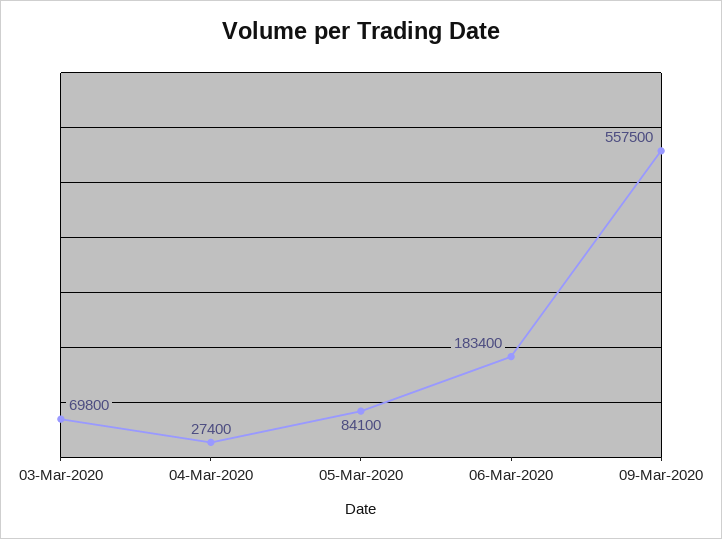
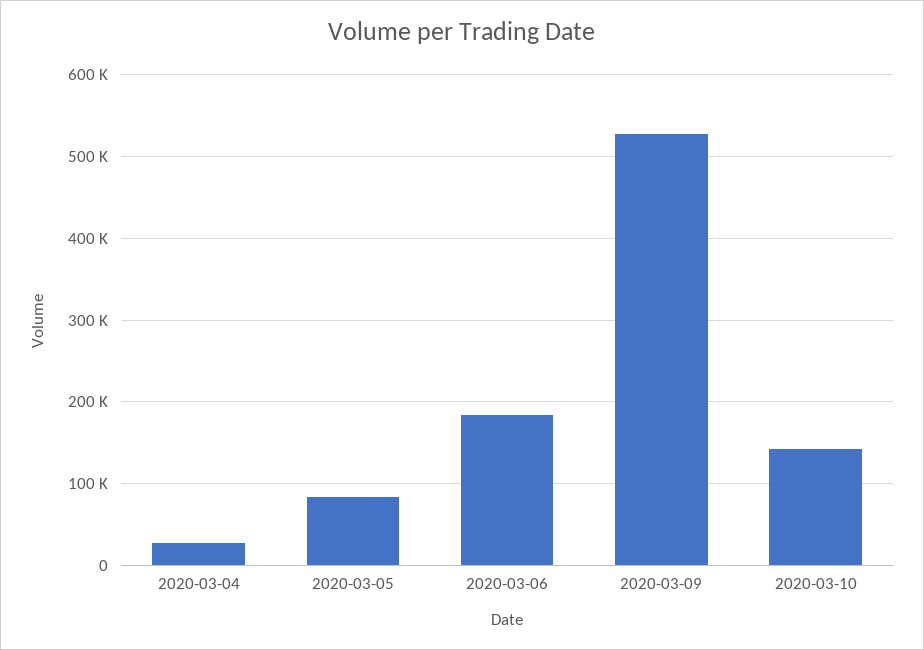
03-Mar-2020: 69800 -> none
09-Mar-2020: 557500 -> 530000
2020-03-10: none -> 140000

